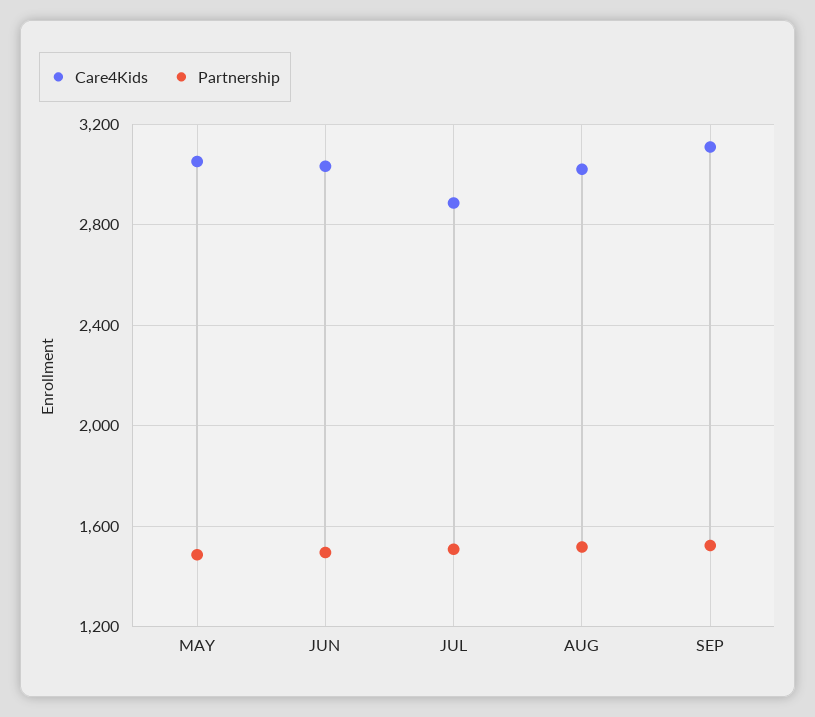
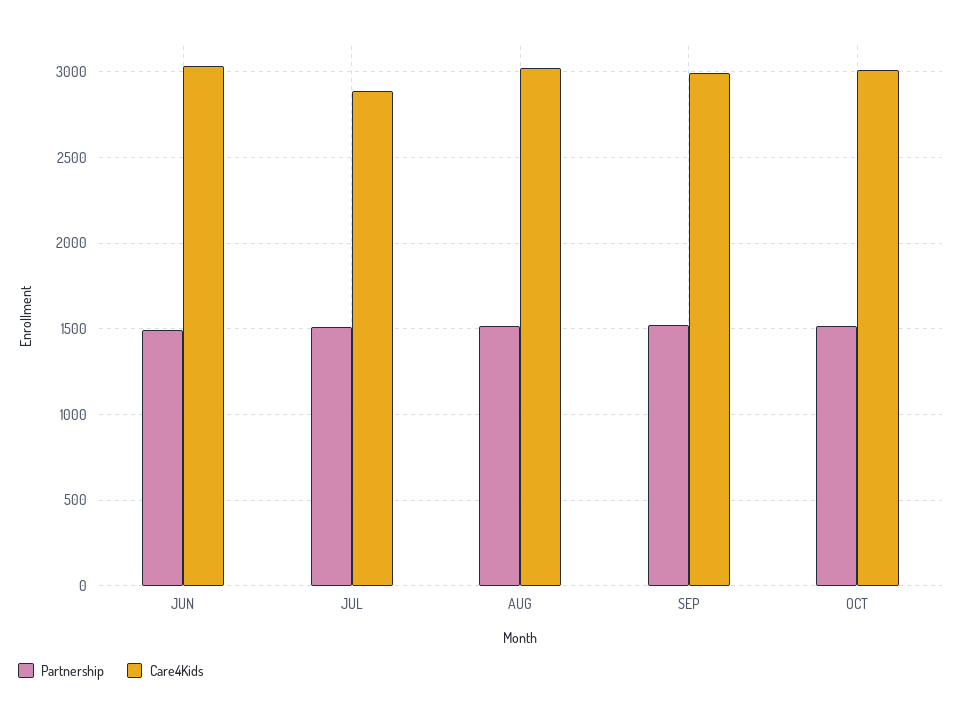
Care4Kids, MAY: 3050 -> none
Partnership, MAY: 1500 -> none
Care4Kids, SEP: 3100 -> 3000
Partnership, OCT: none -> 1500
Care4Kids, OCT: none -> 3000

